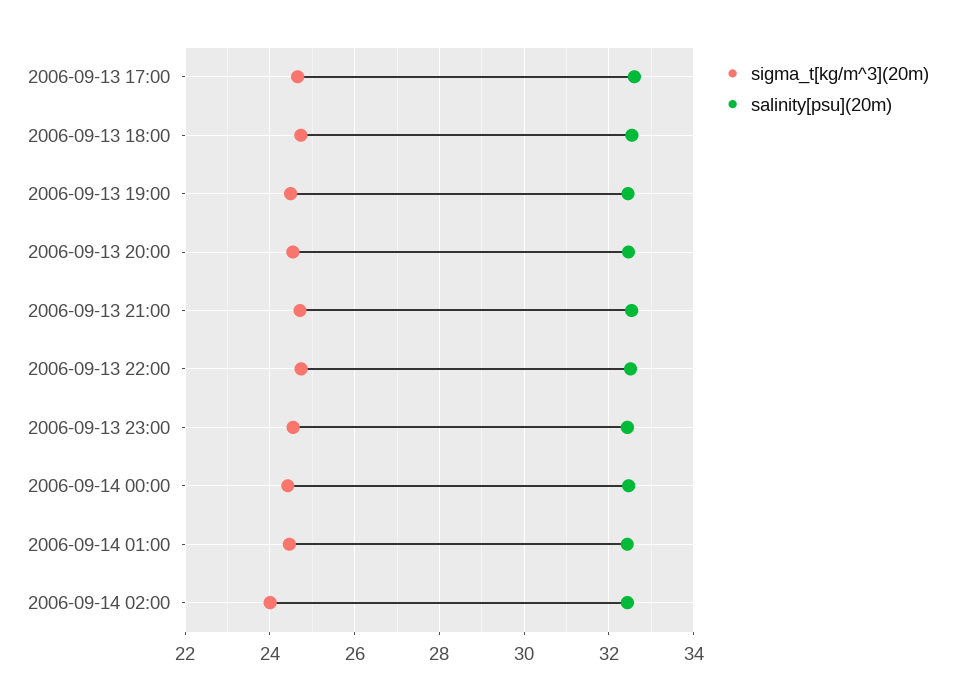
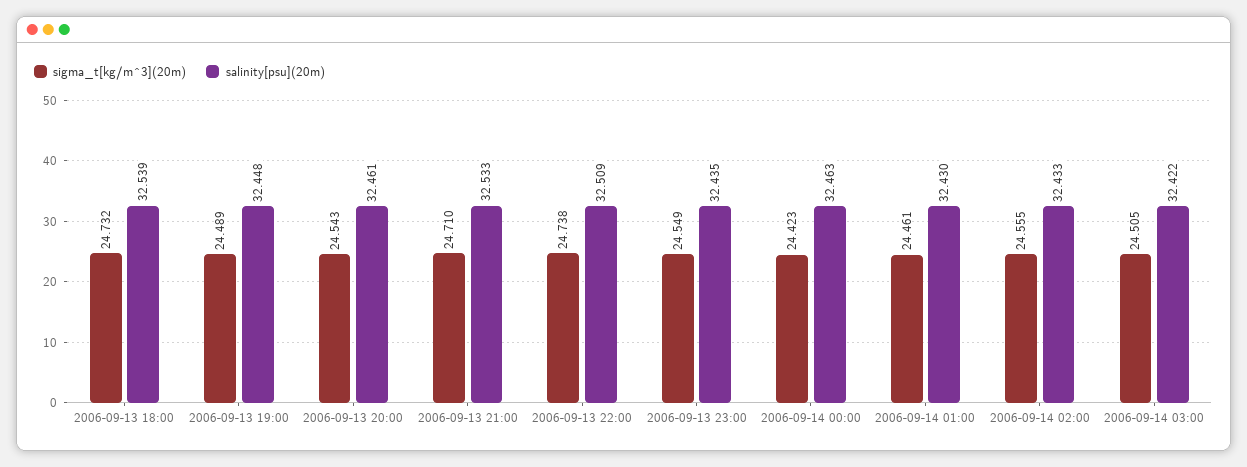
sigma_t[kg/m^3](20m), 2006-09-13 17:00: 24.6 -> none
salinity[psu](20m), 2006-09-13 17:00: 32.6 -> none
sigma_t[kg/m^3](20m), 2006-09-14 02:00: 24 -> 24.555
sigma_t[kg/m^3](20m), 2006-09-14 03:00: none -> 24.505
salinity[psu](20m), 2006-09-14 03:00: none -> 32.422

